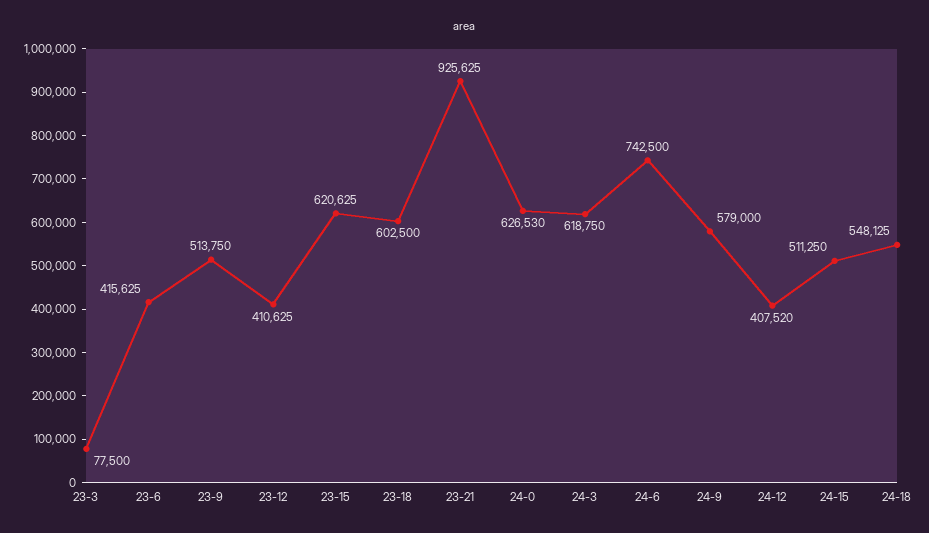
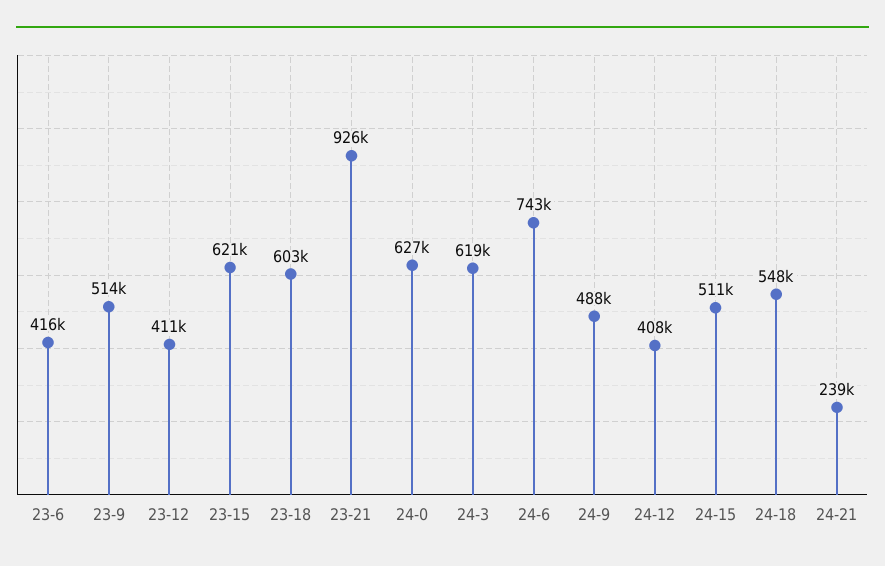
23-3: 77500 -> none
24-9: 579000 -> 488000
24-21: none -> 239000

